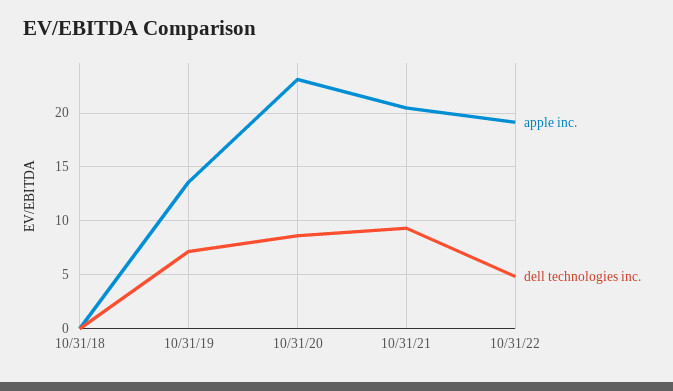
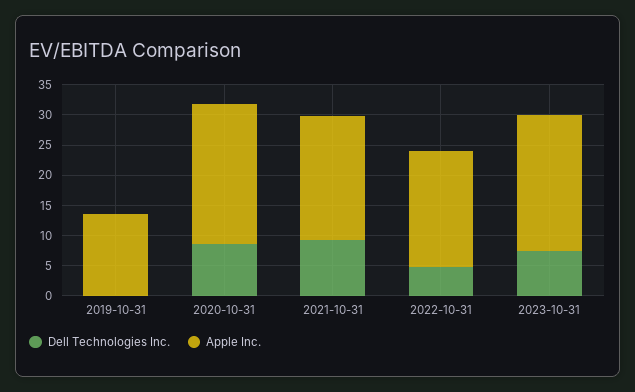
apple inc., 10/31/18: 0 -> none
dell technologies inc., 10/31/18: 0 -> none
dell technologies inc., 10/31/19: 7 -> 0
dell technologies inc., 2023-10-31: none -> 7.5
apple inc., 2023-10-31: none -> 22.5

